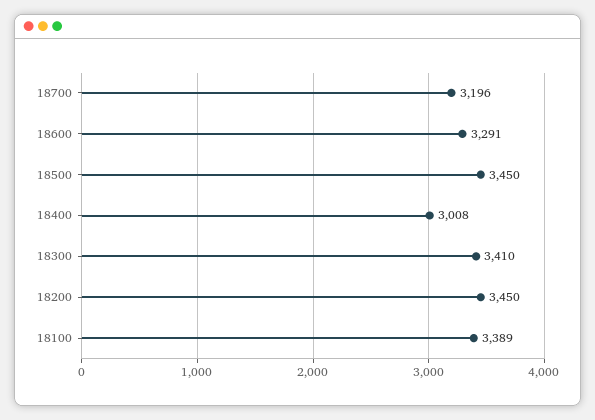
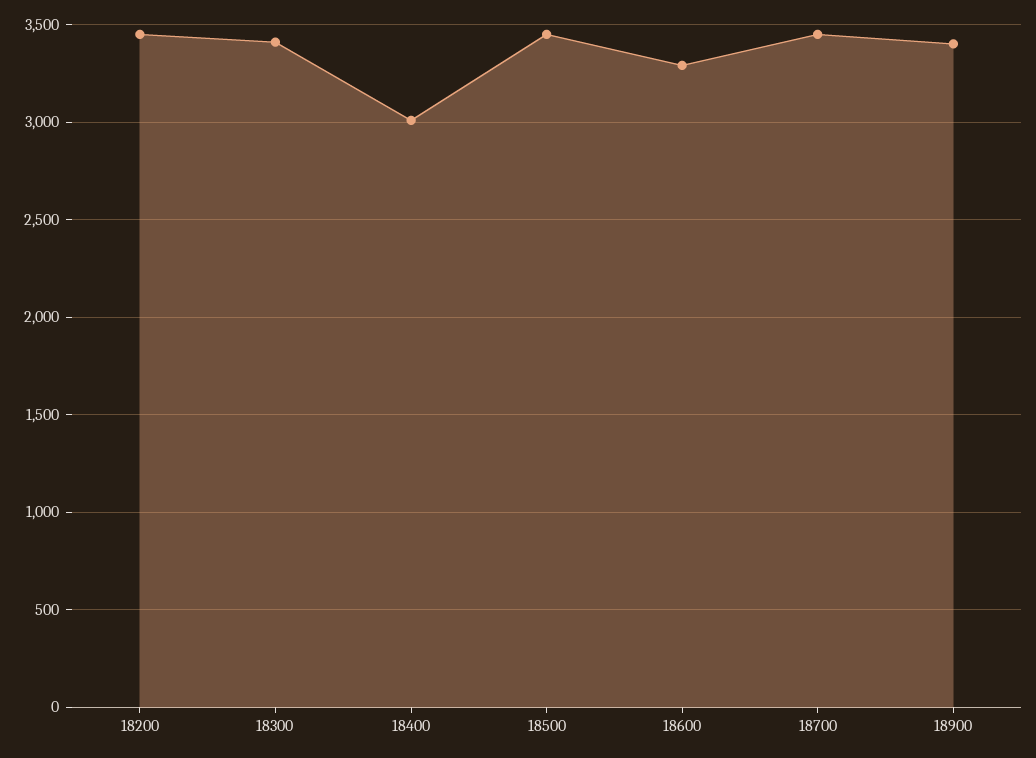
18700: 3196 -> 3450
18100: 3389 -> none
18900: none -> 3400

